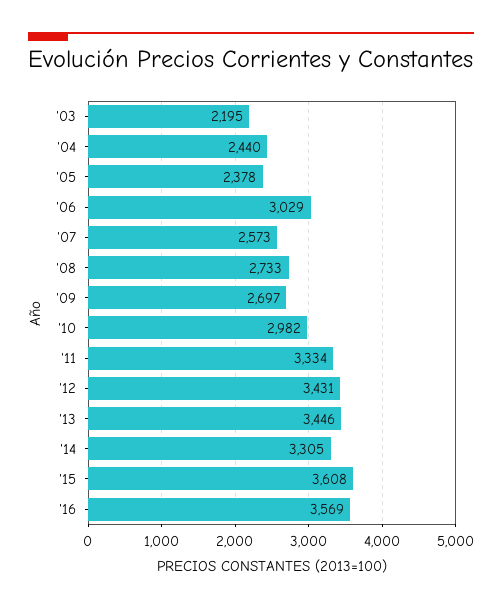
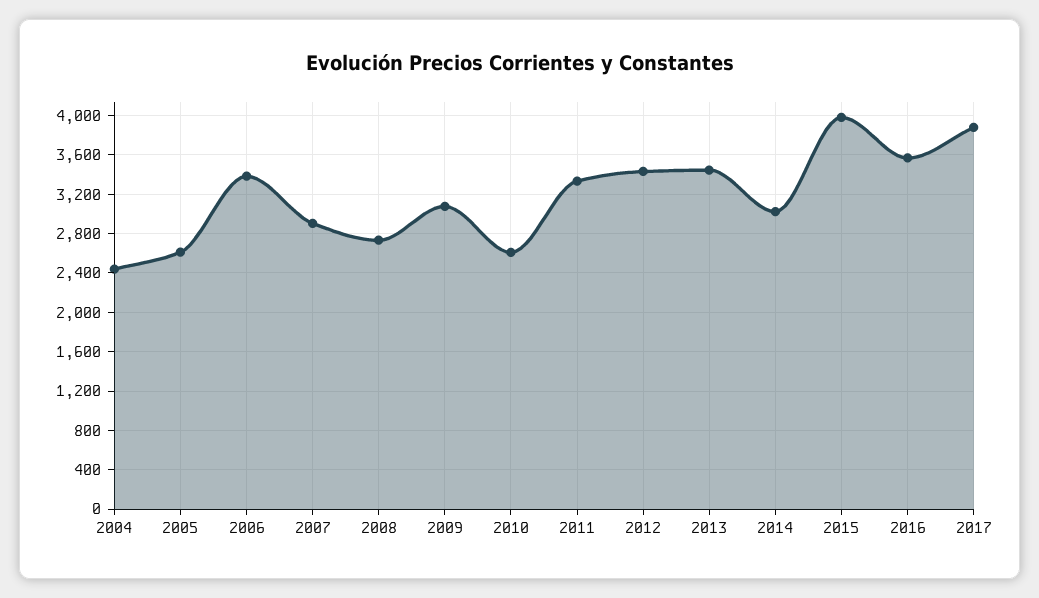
'03: 2195 -> none
'05: 2378 -> 2600
'06: 3029 -> 3400
'07: 2573 -> 2900
'09: 2697 -> 3100
'10: 2982 -> 2600
'14: 3305 -> 3000
'15: 3608 -> 4000
2017: none -> 3900

